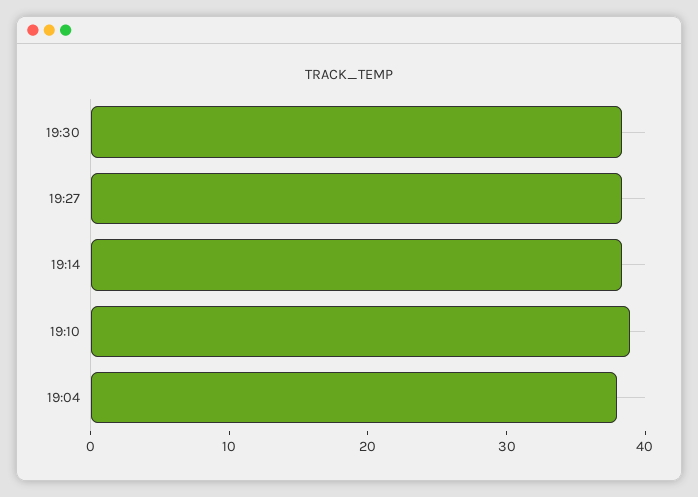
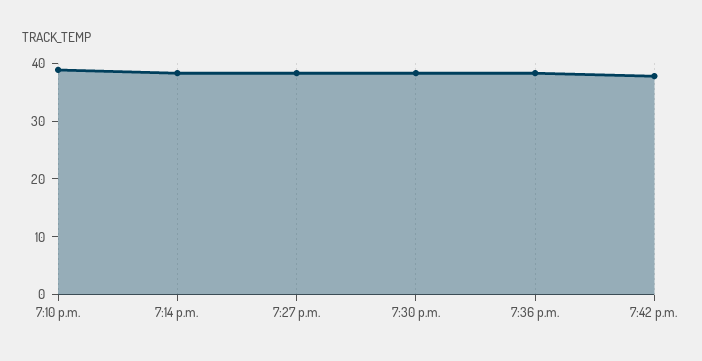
19:04: 38 -> none
7:36 p.m.: none -> 38
7:42 p.m.: none -> 38

